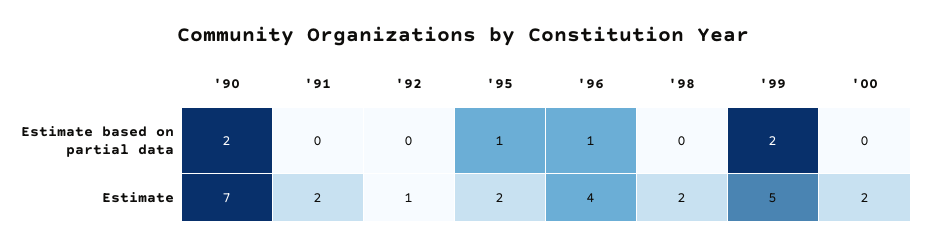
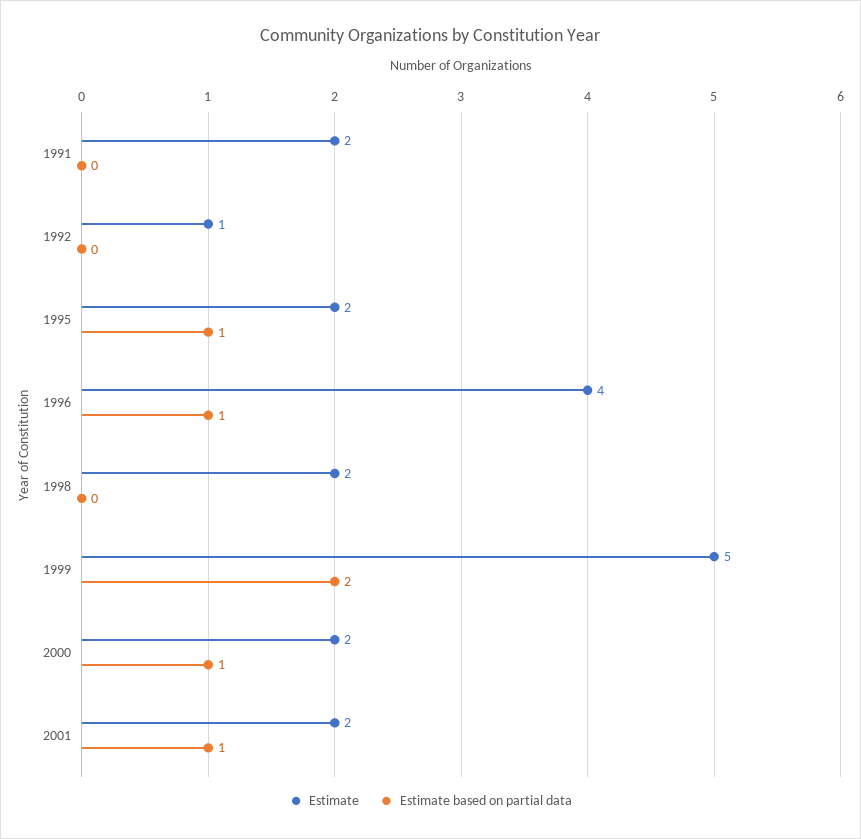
Estimate based on partial data, '90: 2 -> none
Estimate based on partial data, '00: 0 -> 1
Estimate, '90: 7 -> none
Estimate, 2001: none -> 2
Estimate based on partial data, 2001: none -> 1

